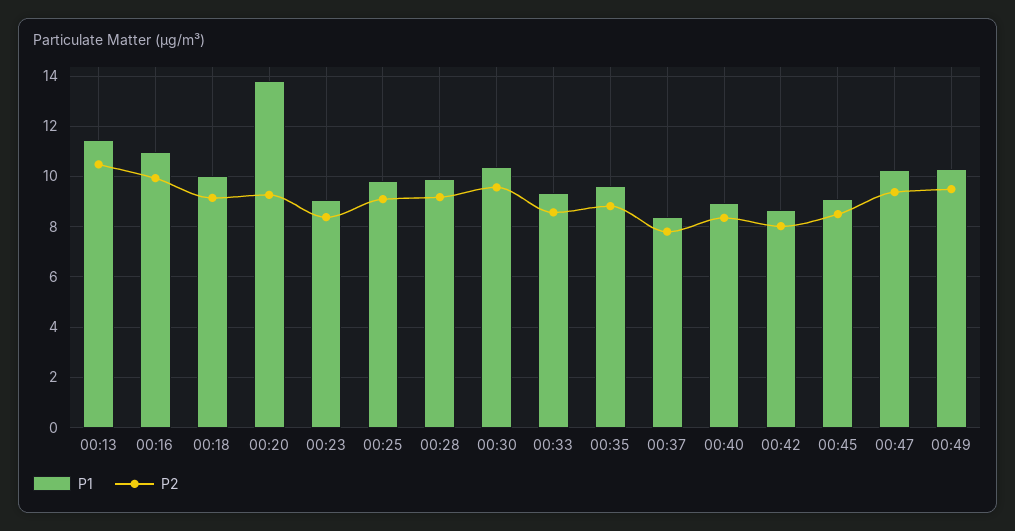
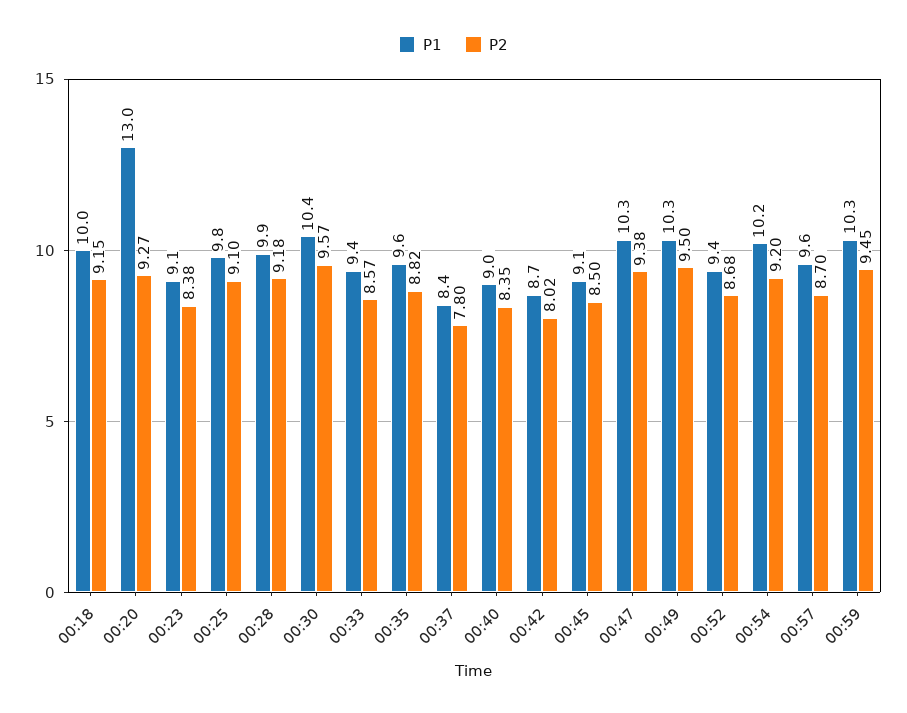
P1, 00:13: 11.5 -> none
P2, 00:13: 10.5 -> none
P1, 00:16: 11 -> none
P2, 00:16: 10 -> none
P1, 00:20: 13.75 -> 13
P1, 00:52: none -> 9.4
P2, 00:52: none -> 8.68
P1, 00:54: none -> 10.2
P2, 00:54: none -> 9.2
P1, 00:57: none -> 9.6
P2, 00:57: none -> 8.7
P1, 00:59: none -> 10.3
P2, 00:59: none -> 9.45

